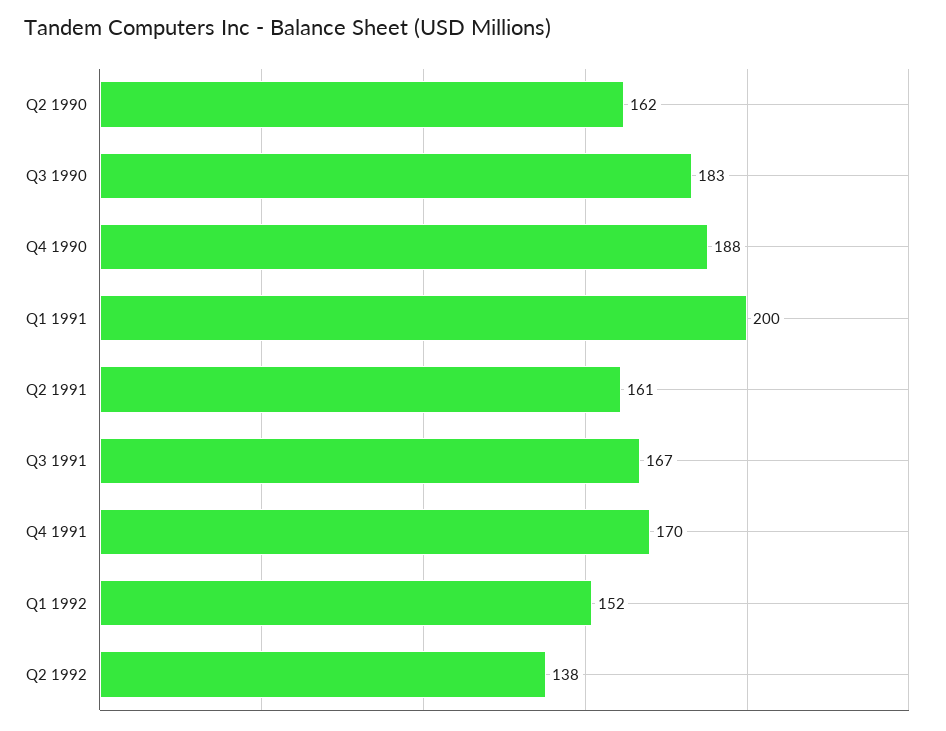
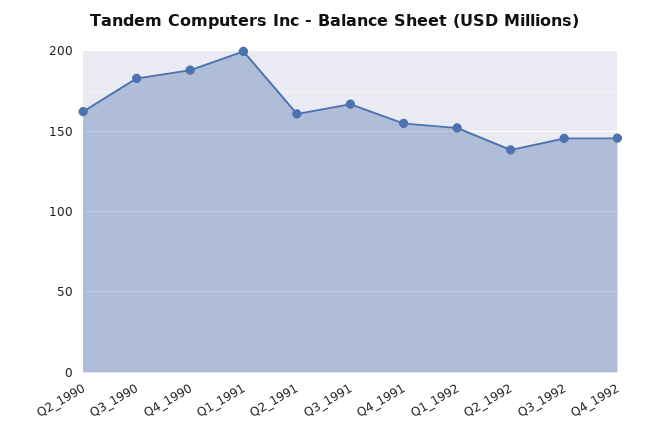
Q4 1991: 170 -> 155
Q3_1992: none -> 145
Q4_1992: none -> 145

